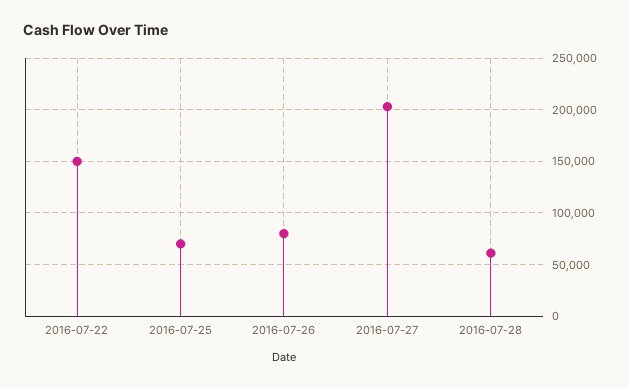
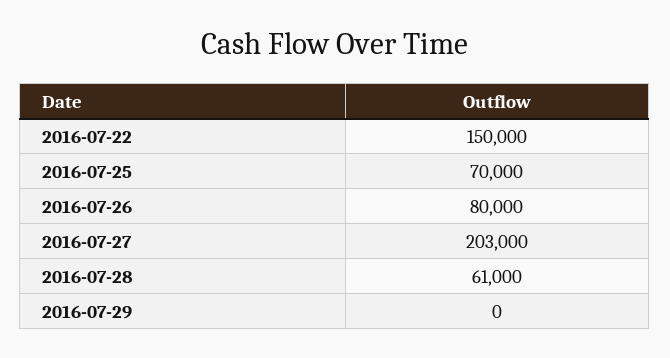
2016-07-29: none -> 0

